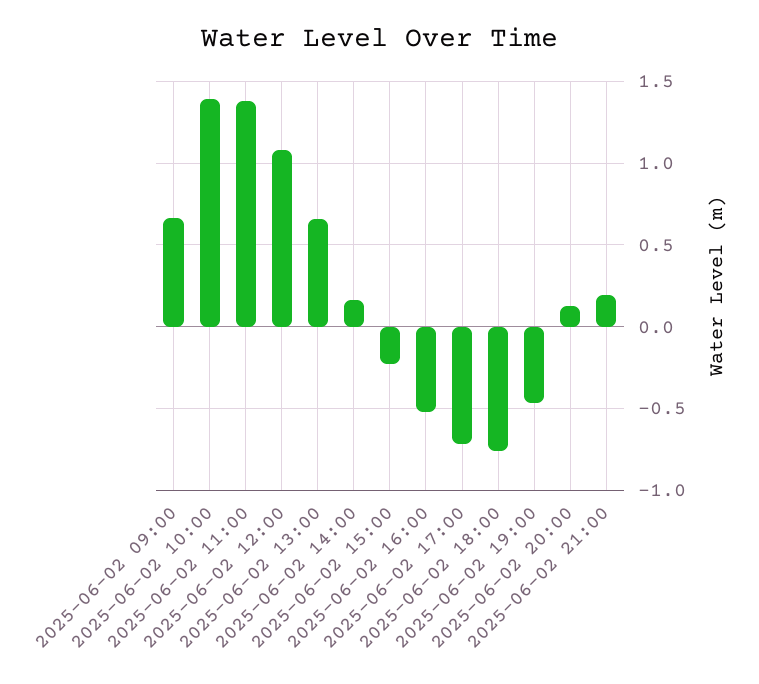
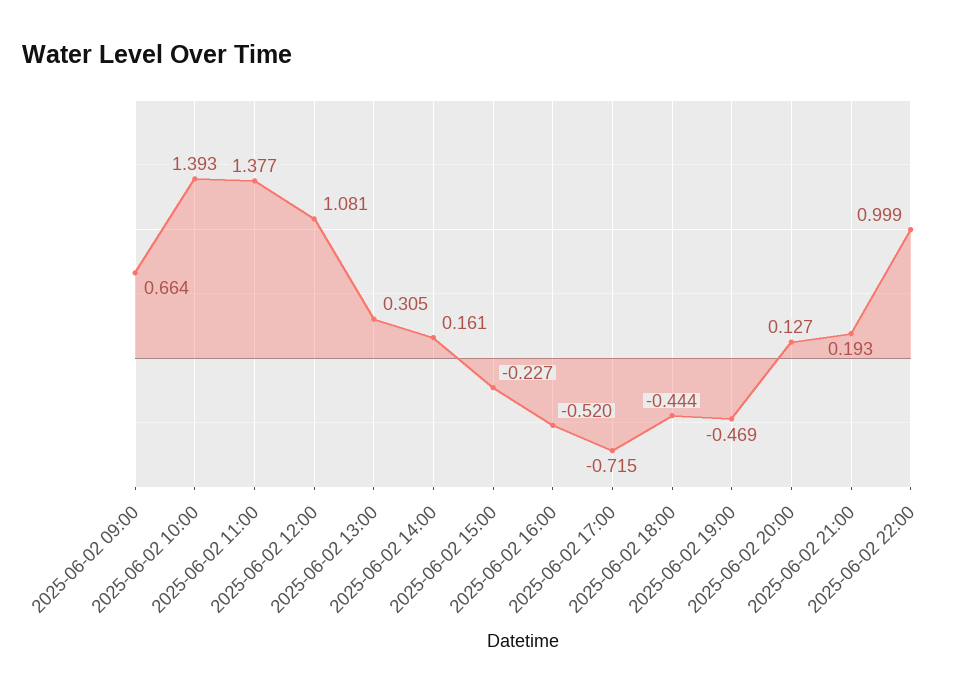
2025-06-02 13:00: 0.65 -> 0.305
2025-06-02 18:00: -0.75 -> -0.444
2025-06-02 22:00: none -> 0.999

